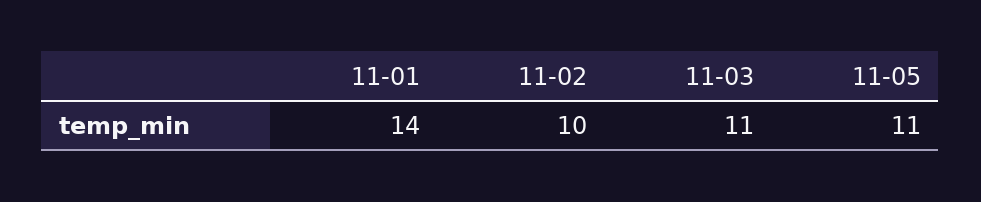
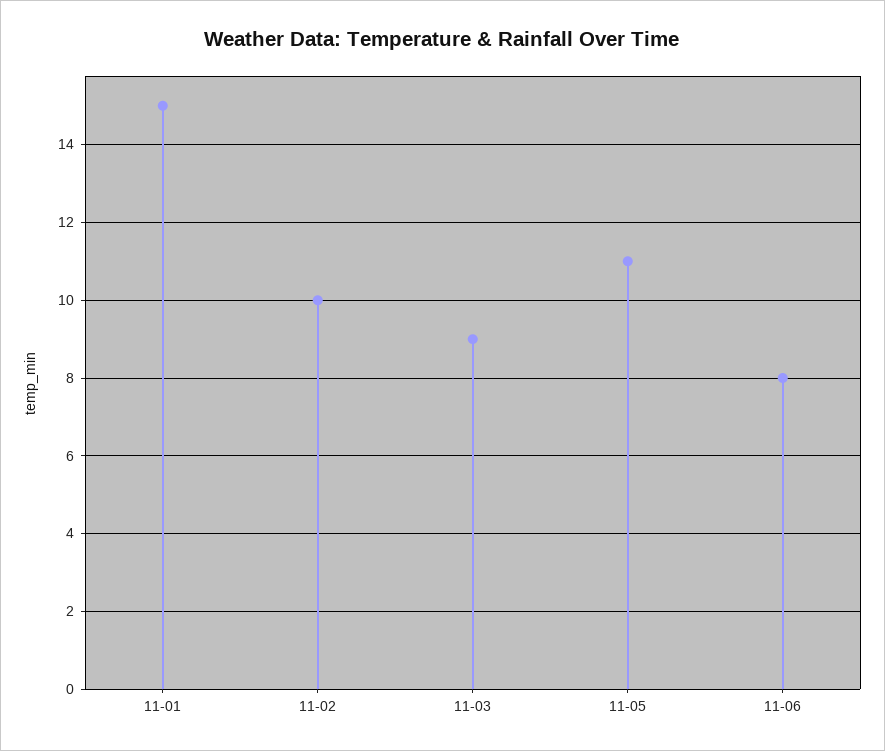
11-01: 14 -> 15
11-03: 11 -> 9
11-06: none -> 8

